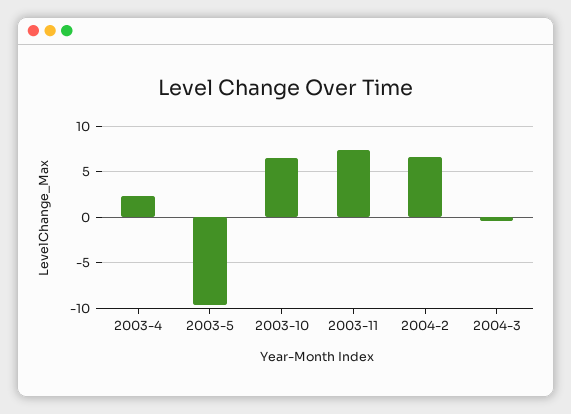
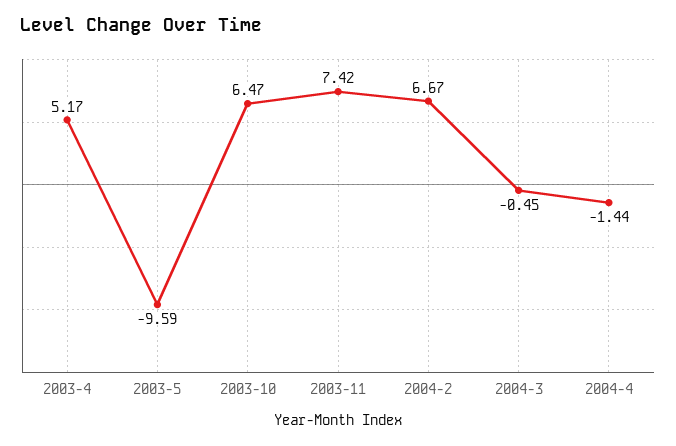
2003-4: 2 -> 5.17
2004-4: none -> -1.44

